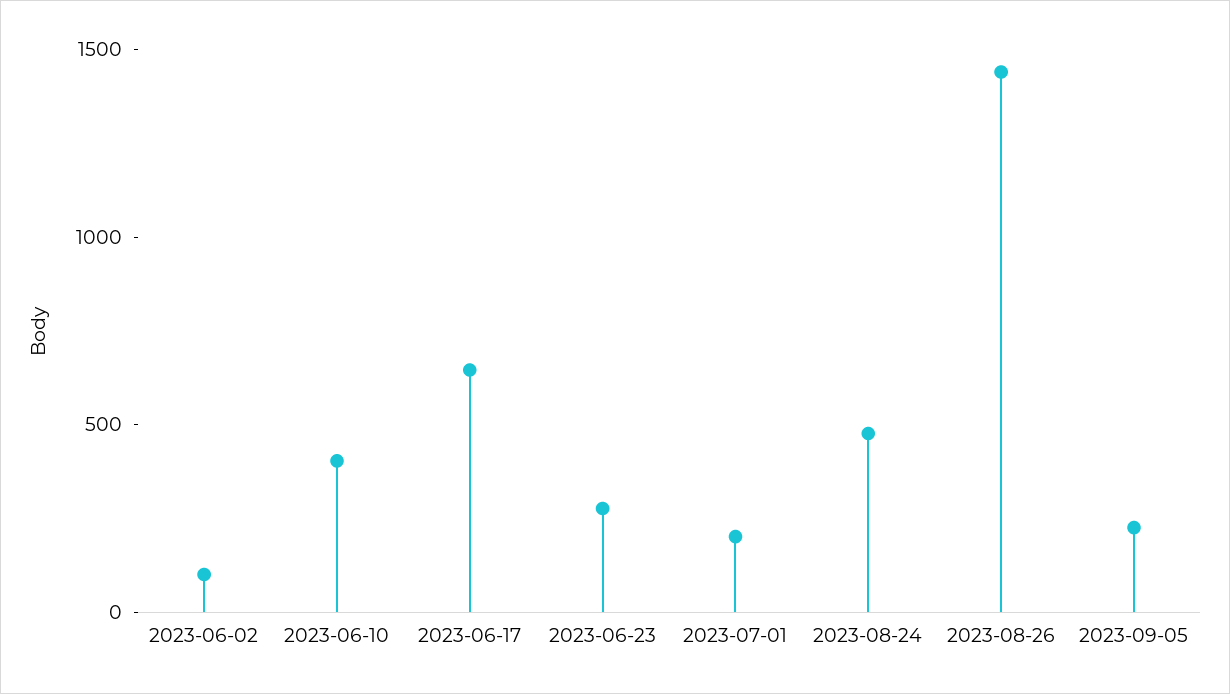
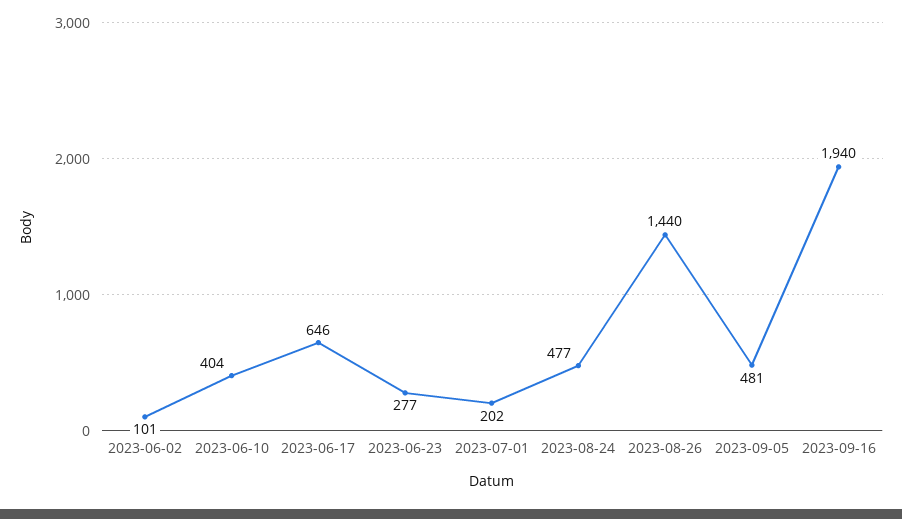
2023-09-05: 200 -> 481
2023-09-16: none -> 1940

